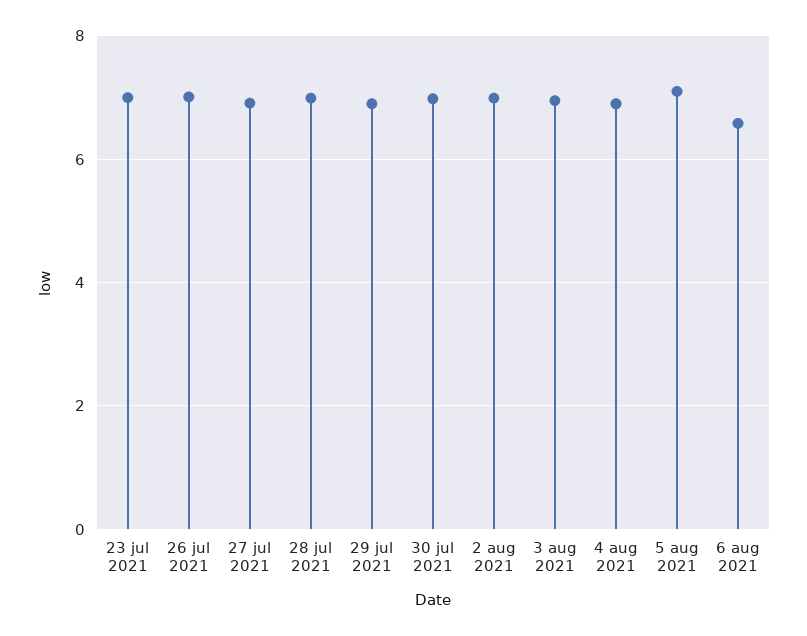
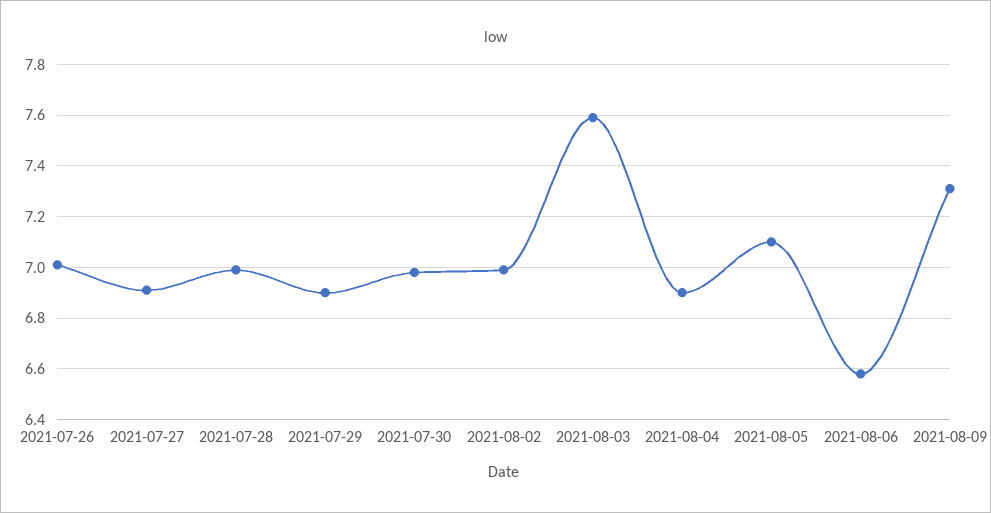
23 jul 2021: 7 -> none
3 aug 2021: 7 -> 7.6
2021-08-09: none -> 7.3

